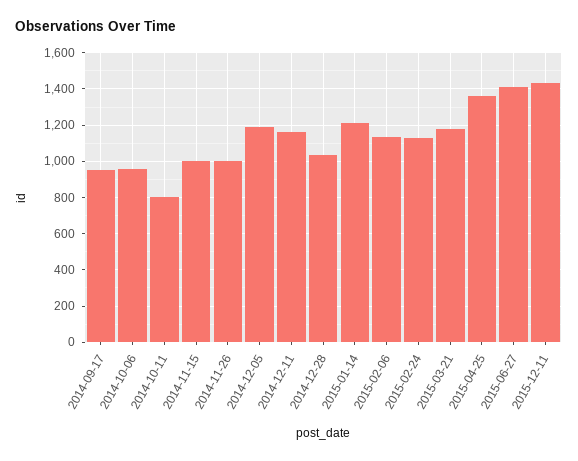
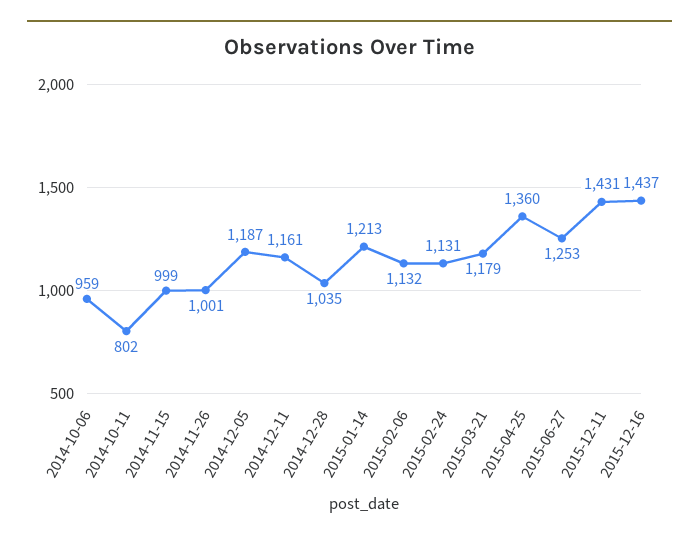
2014-09-17: 950 -> none
2015-06-27: 1400 -> 1253
2015-12-16: none -> 1437

